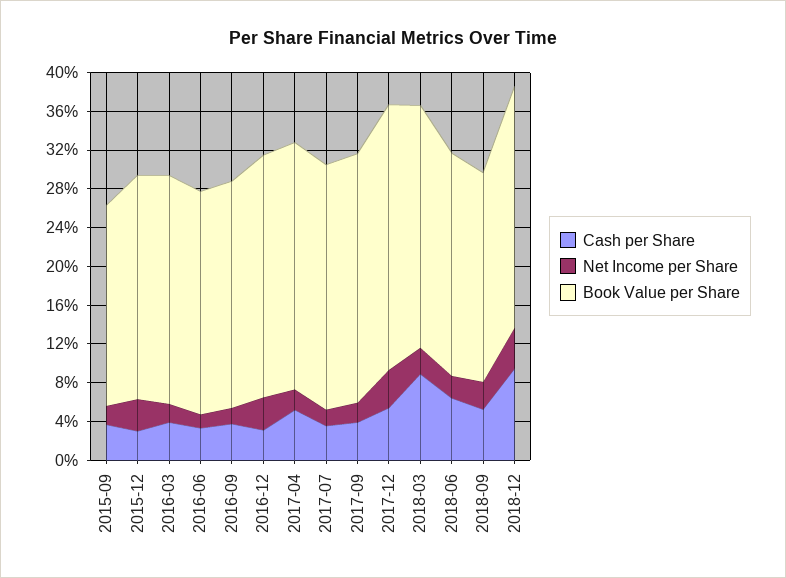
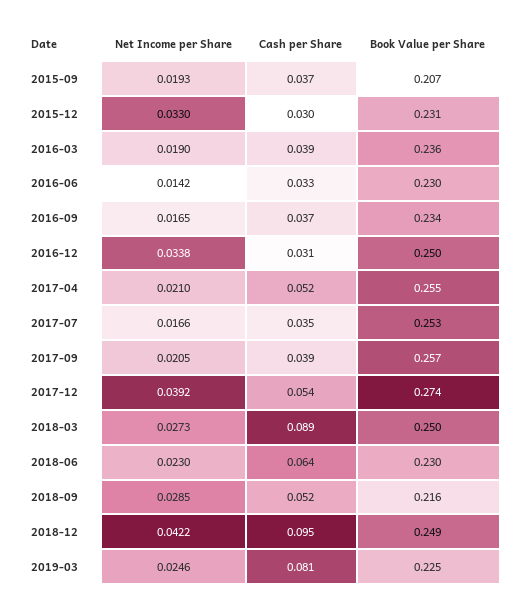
Net Income per Share, 2019-03: none -> 0.0246
Cash per Share, 2019-03: none -> 0.081
Book Value per Share, 2019-03: none -> 0.225

